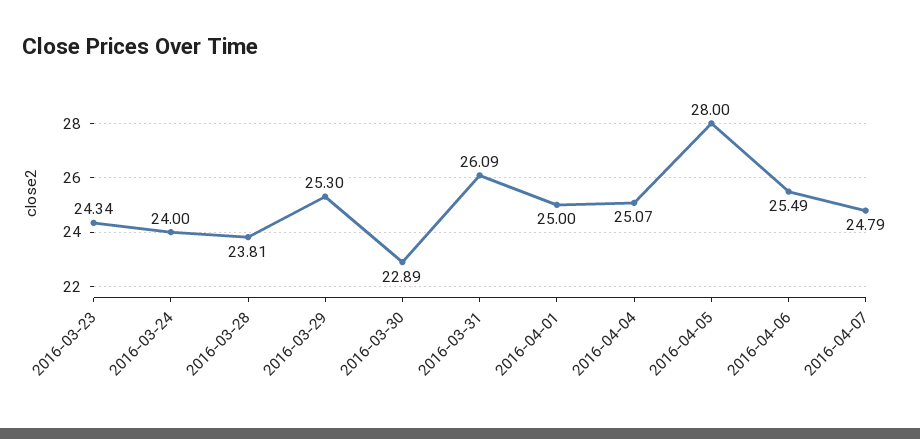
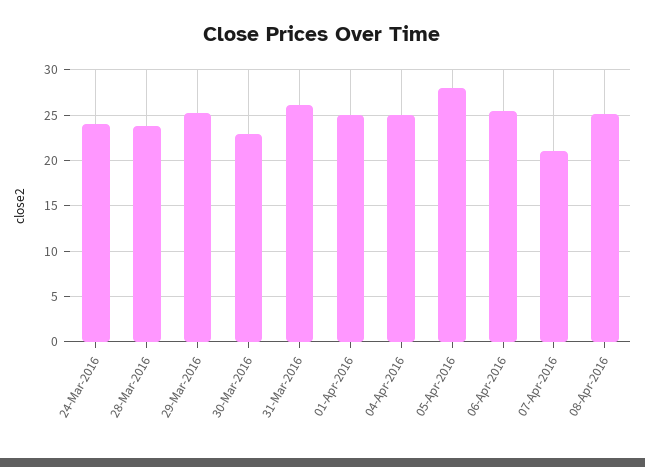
2016-03-23: 24.34 -> none
2016-04-07: 24.79 -> 21
08-Apr-2016: none -> 25

